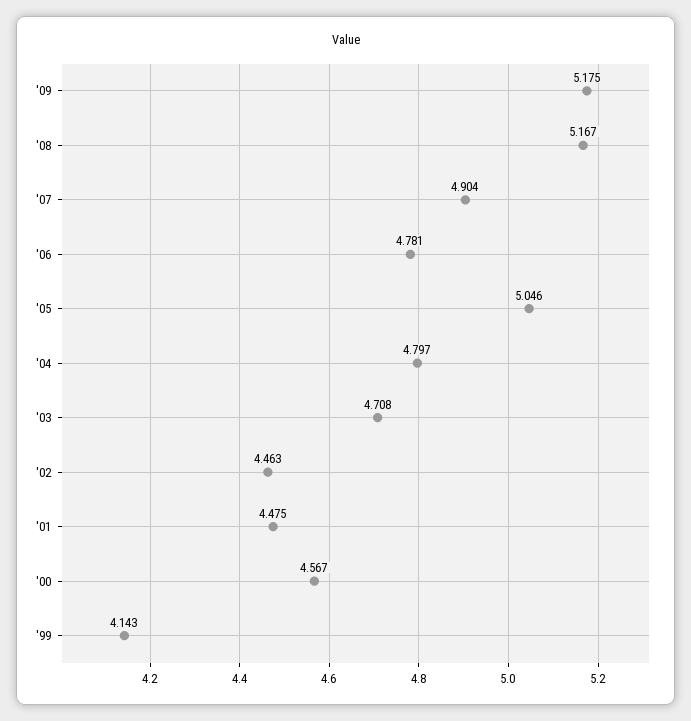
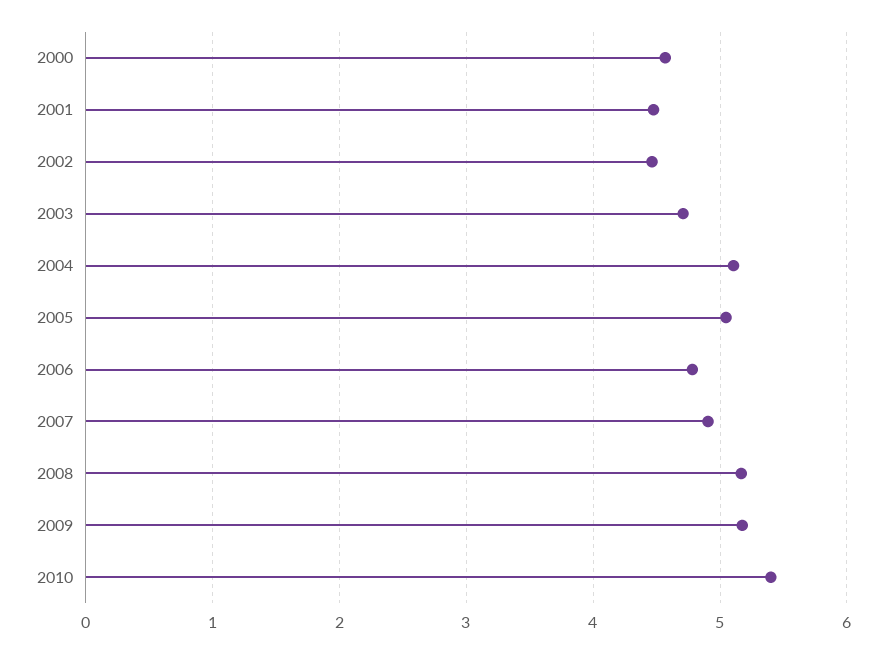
'04: 4.797 -> 5.1
'99: 4.143 -> none
2010: none -> 5.4

